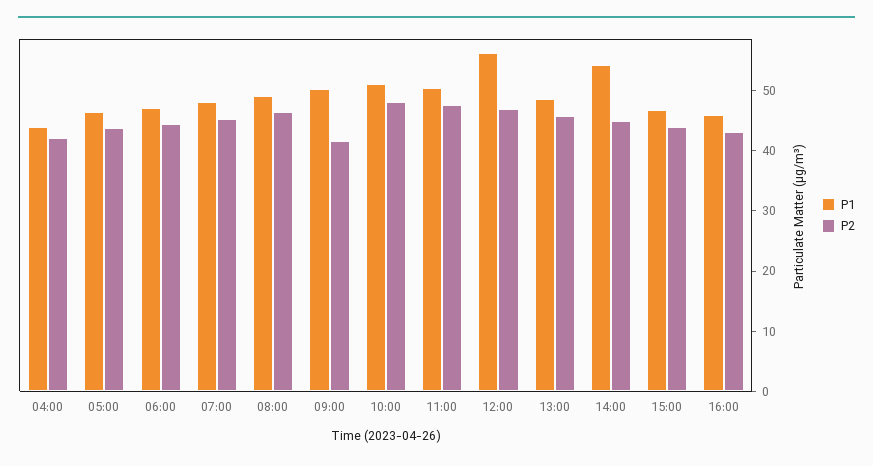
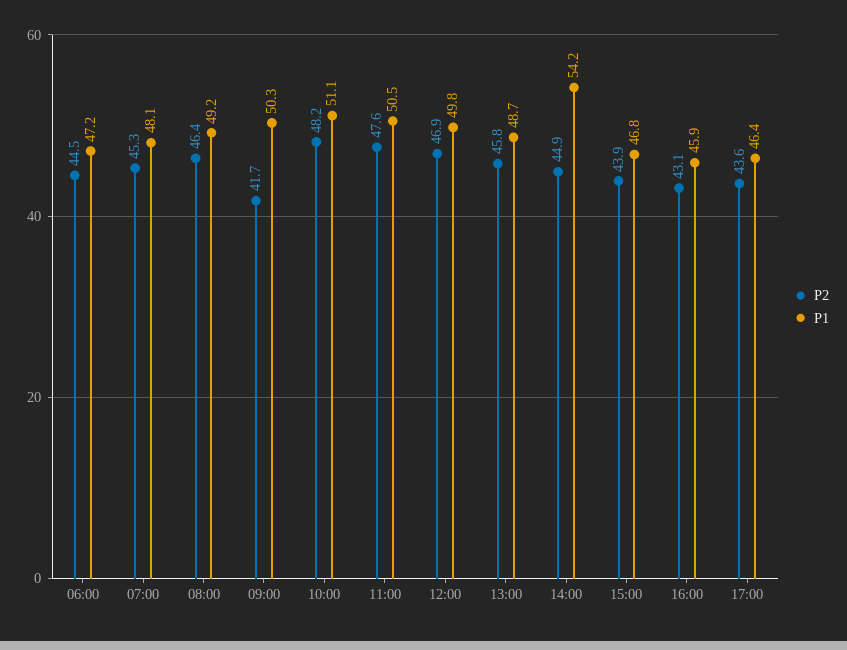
P1, 04:00: 44 -> none
P2, 04:00: 42 -> none
P1, 05:00: 46 -> none
P2, 05:00: 44 -> none
P1, 12:00: 56 -> 49.8
P2, 17:00: none -> 43.6
P1, 17:00: none -> 46.4

